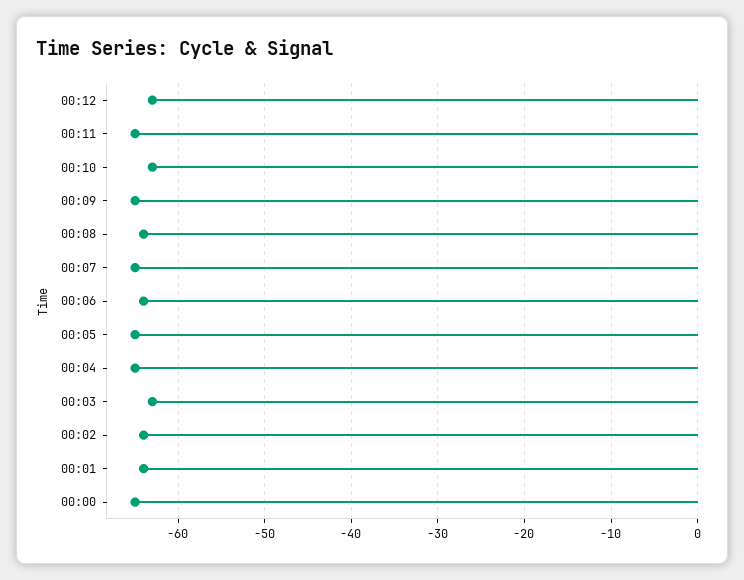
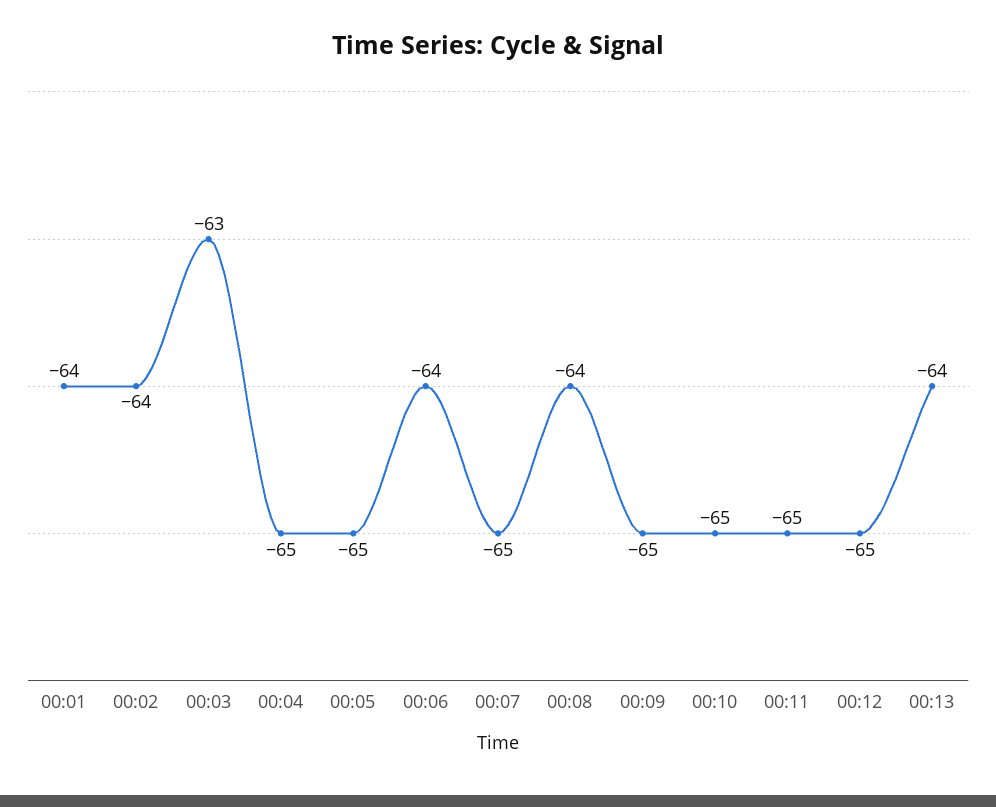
00:12: -63 -> -65
00:10: -63 -> -65
00:00: -65 -> none
00:13: none -> -64

